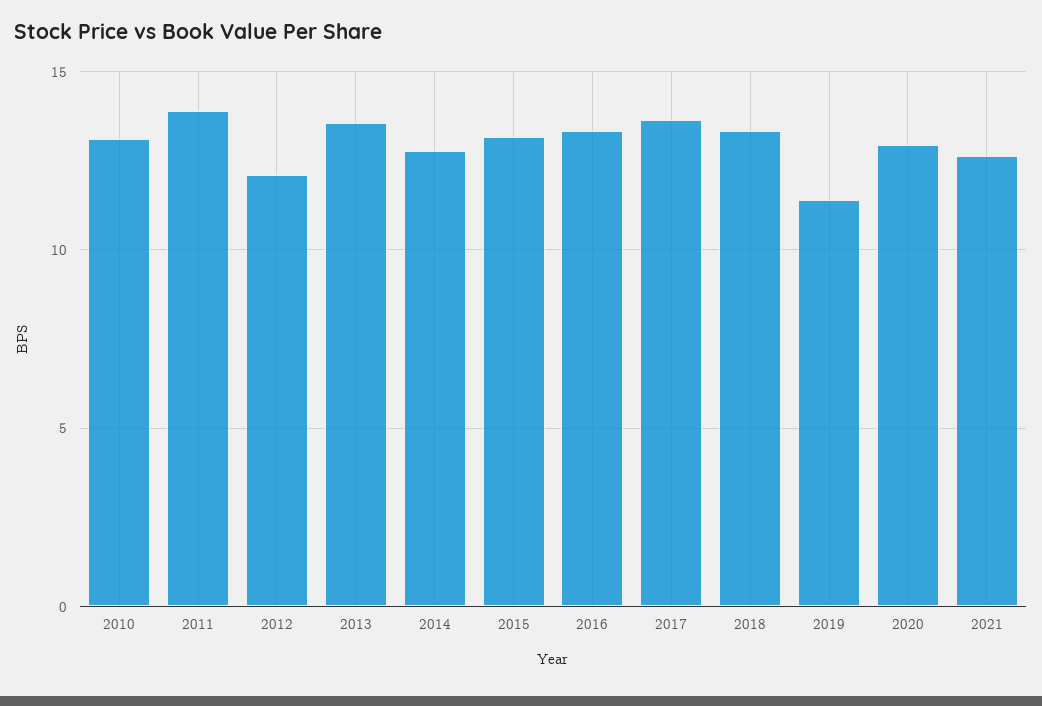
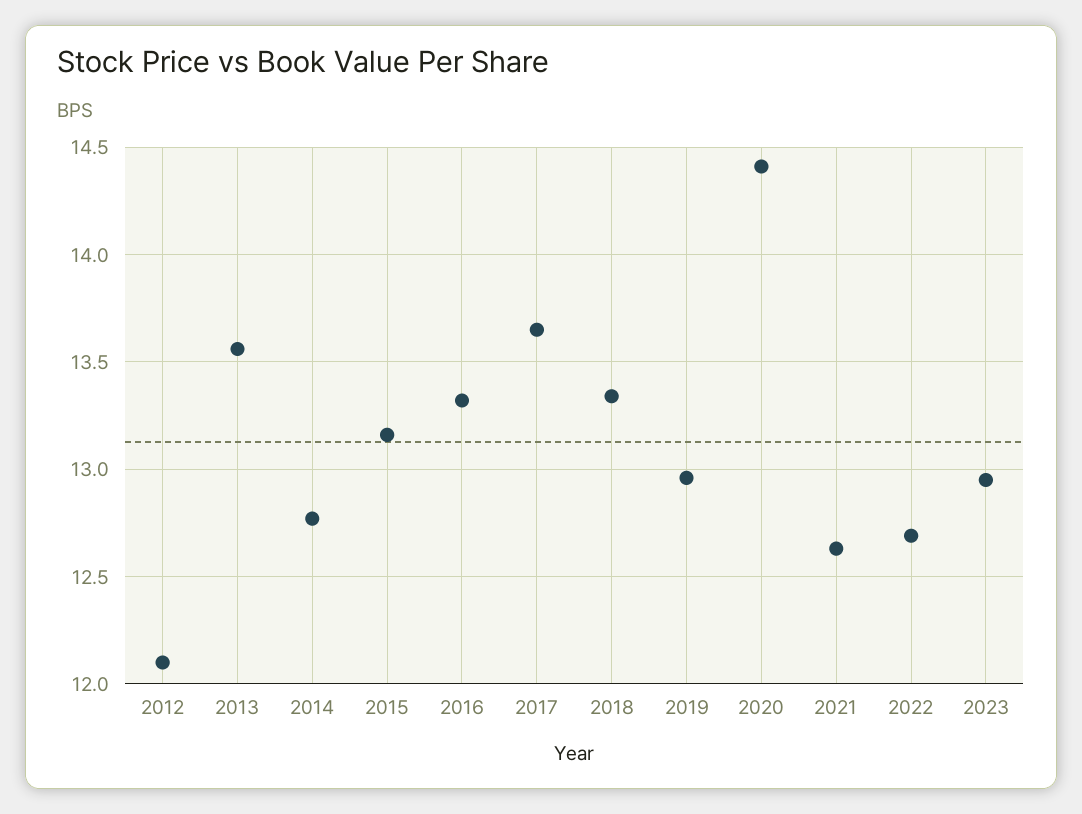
2010: 13 -> none
2011: 14 -> none
2019: 11.5 -> 12.95
2020: 13 -> 14.4
2022: none -> 12.7
2023: none -> 12.95

